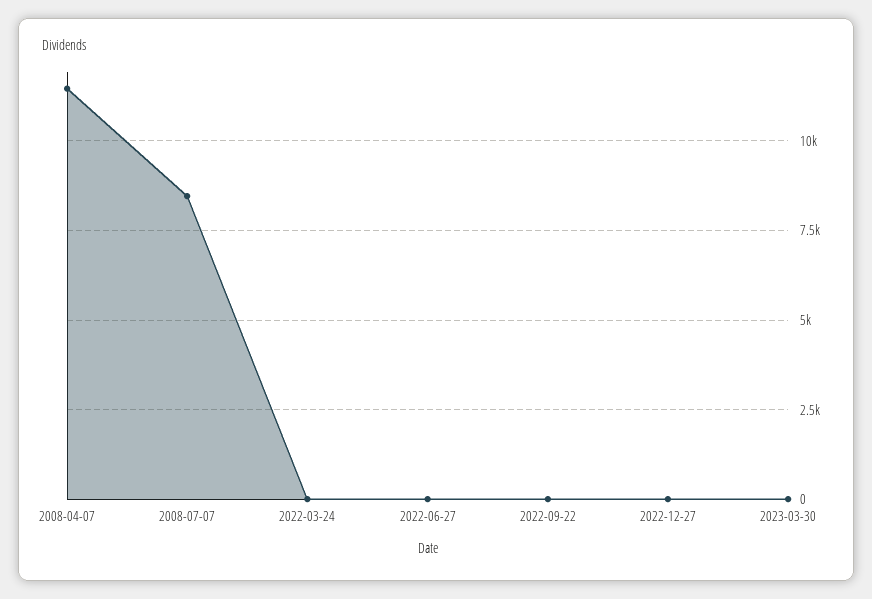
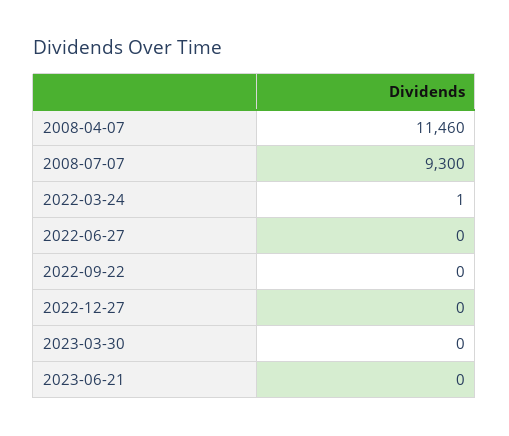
2008-07-07: 8500 -> 9300
2023-06-21: none -> 0

